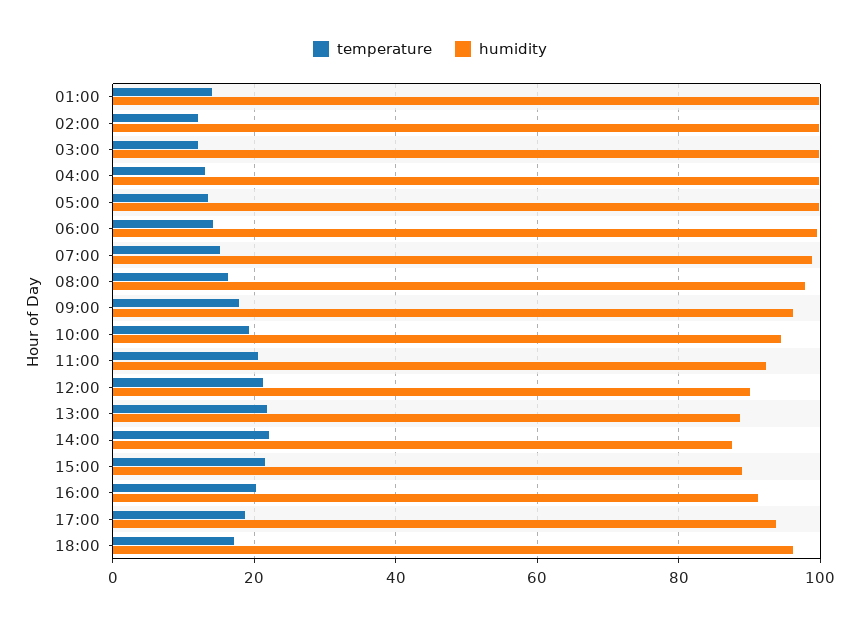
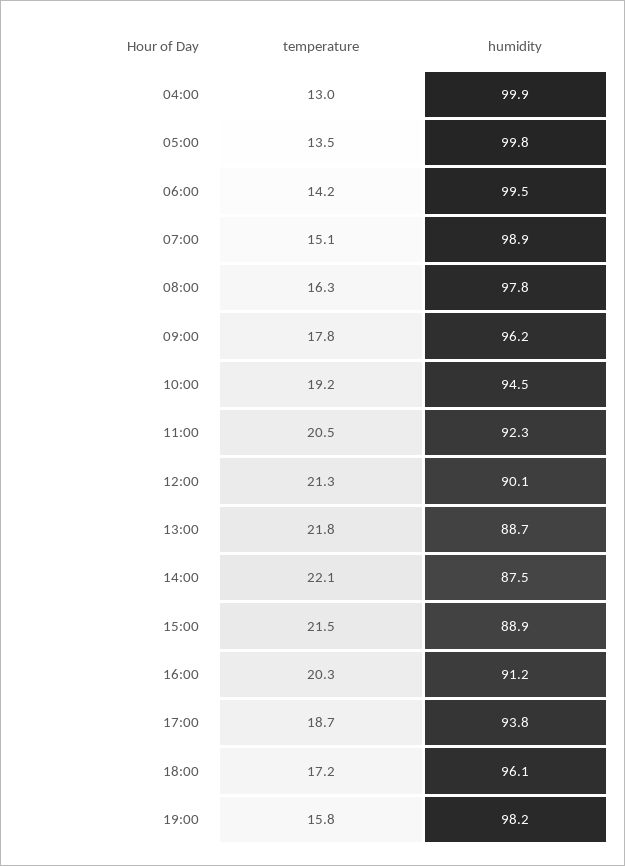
temperature, 01:00: 14 -> none
humidity, 01:00: 100 -> none
temperature, 02:00: 12 -> none
humidity, 02:00: 100 -> none
temperature, 03:00: 12 -> none
humidity, 03:00: 100 -> none
temperature, 19:00: none -> 15.8
humidity, 19:00: none -> 98.2

